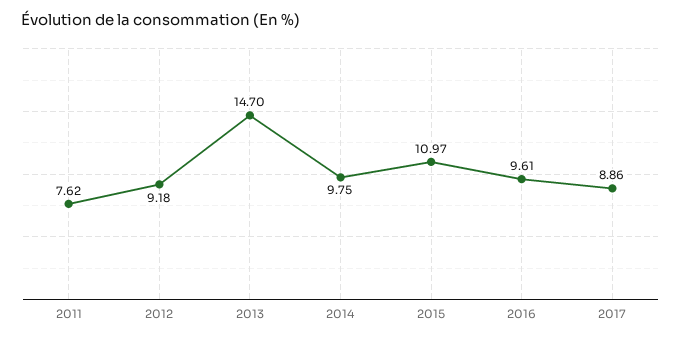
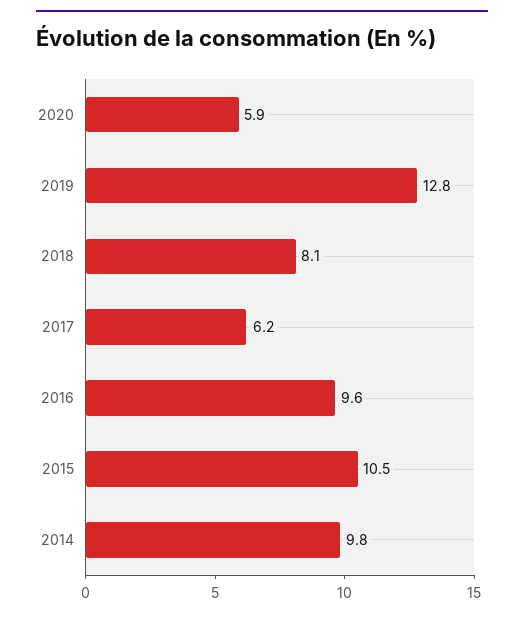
2011: 7.62 -> none
2012: 9.18 -> none
2013: 14.7 -> none
2015: 10.97 -> 10.5
2017: 8.86 -> 6.2
2020: none -> 5.9
2019: none -> 12.8
2018: none -> 8.1

